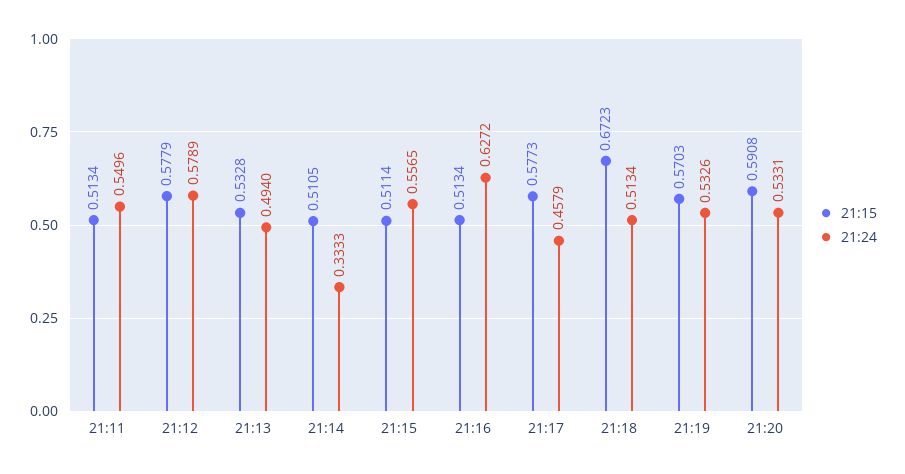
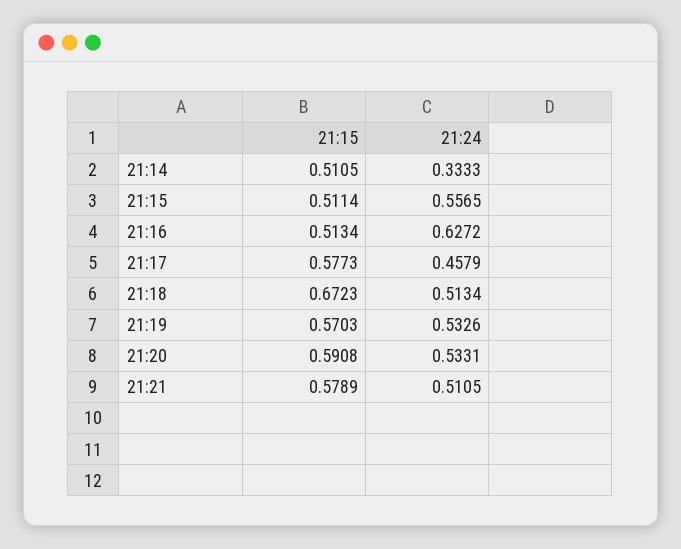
21:15, 21:11: 0.5134 -> none
21:24, 21:11: 0.5496 -> none
21:15, 21:12: 0.5779 -> none
21:24, 21:12: 0.5789 -> none
21:15, 21:13: 0.5328 -> none
21:24, 21:13: 0.494 -> none
21:15, 21:21: none -> 0.5789
21:24, 21:21: none -> 0.5105

